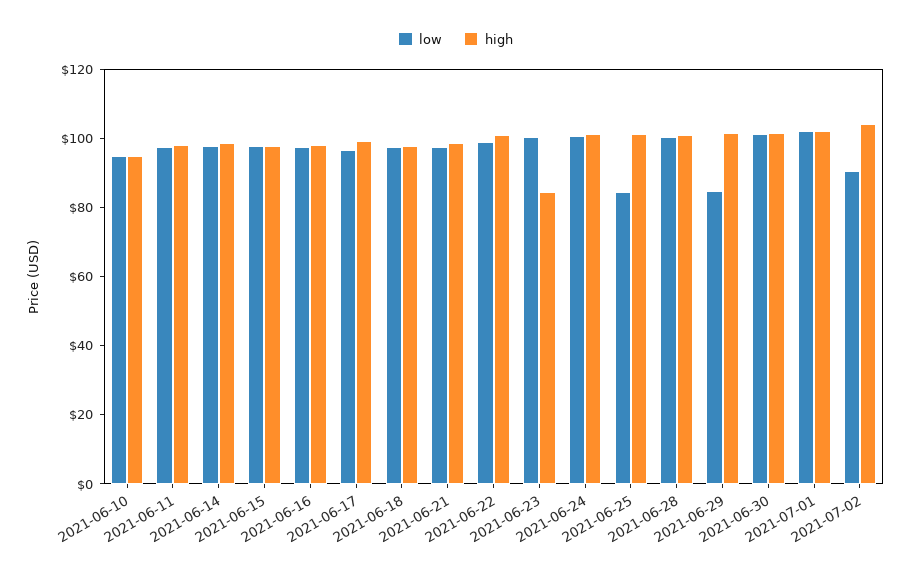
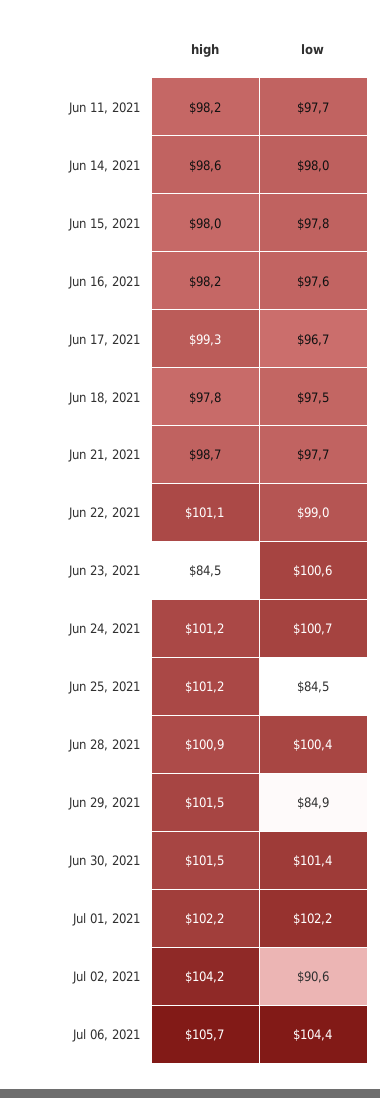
low, 2021-06-10: 95 -> none
high, 2021-06-10: 95 -> none
high, Jul 06, 2021: none -> 105.7
low, Jul 06, 2021: none -> 104.4

